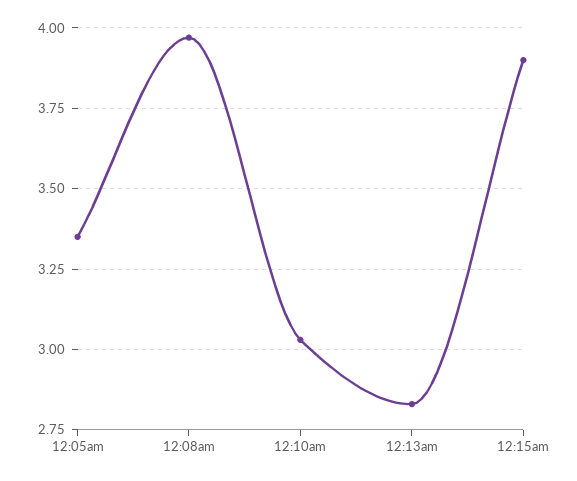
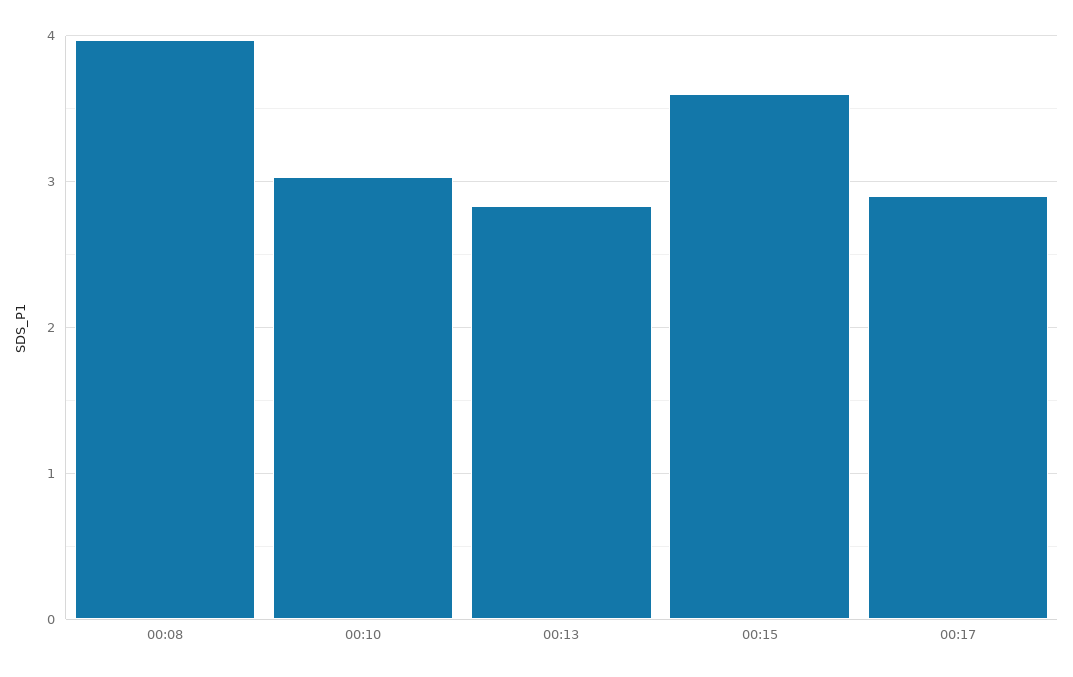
12:05am: 3.35 -> none
12:15am: 3.9 -> 3.6
00:17: none -> 2.9

